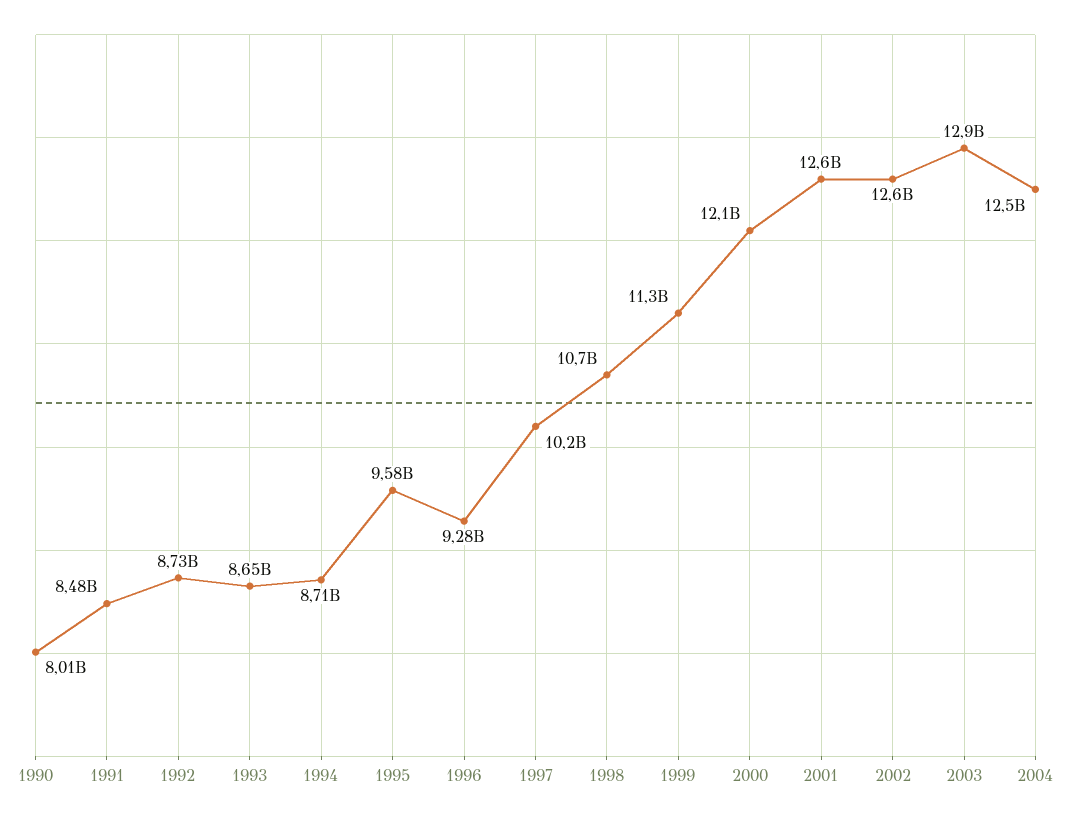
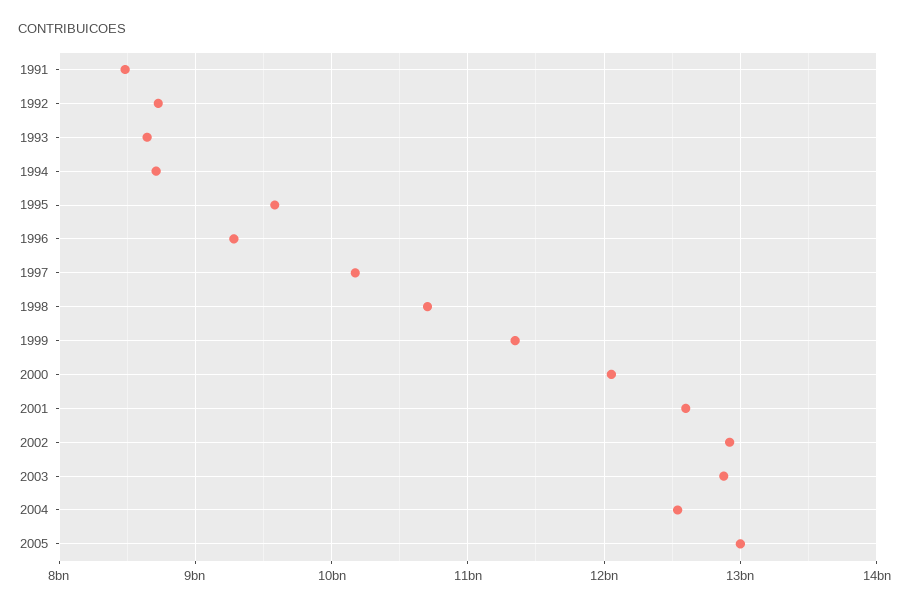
1990: 8010000000 -> none
2002: 12600000000 -> 12900000000
2005: none -> 13000000000

